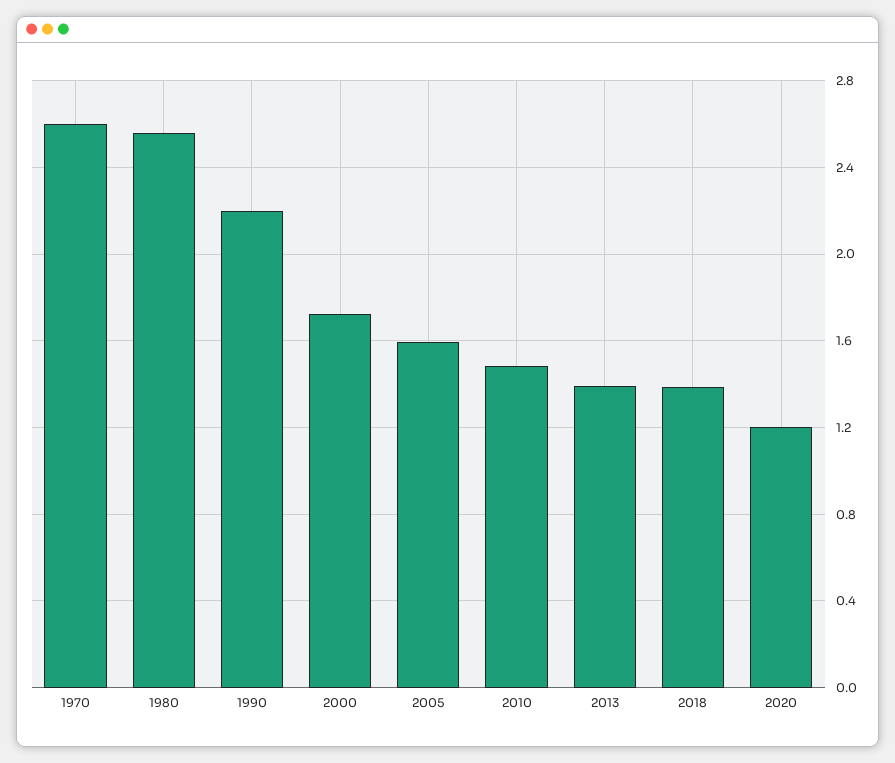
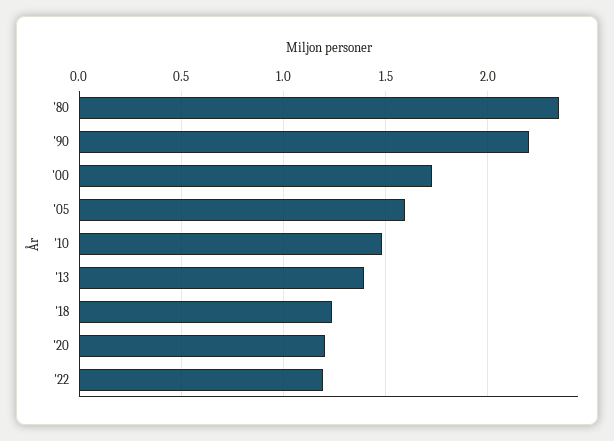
1970: 2.6 -> none
1980: 2.55 -> 2.35
2018: 1.4 -> 1.25
'22: none -> 1.2

